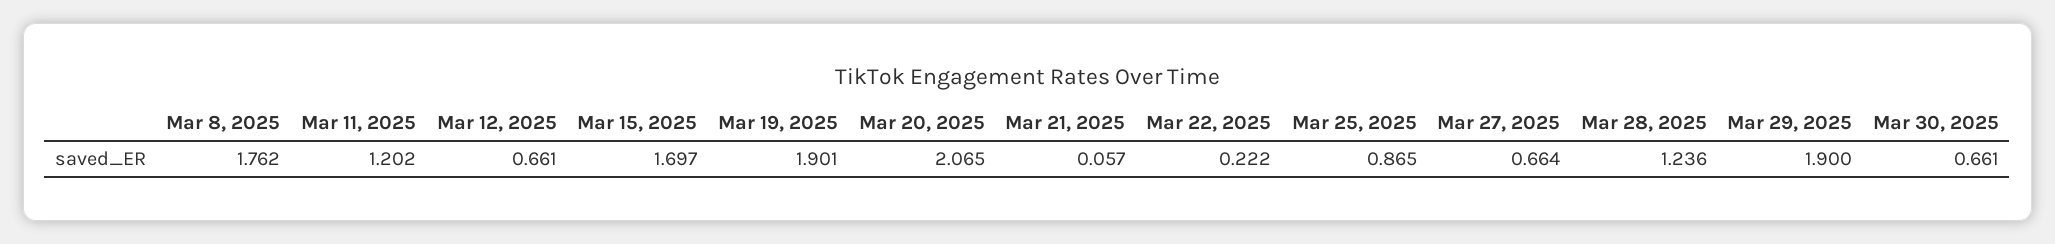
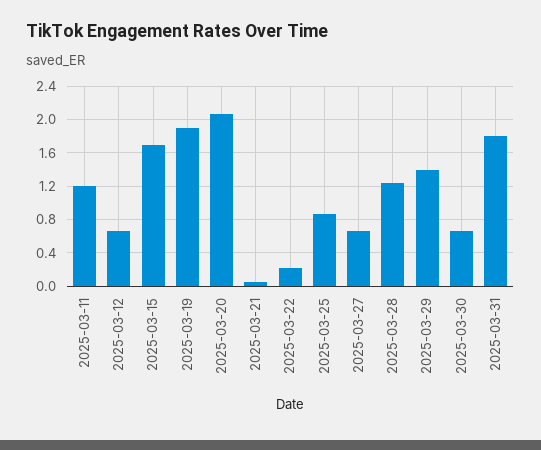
Mar 8, 2025: 1.762 -> none
Mar 29, 2025: 1.9 -> 1.4
2025-03-31: none -> 1.8

